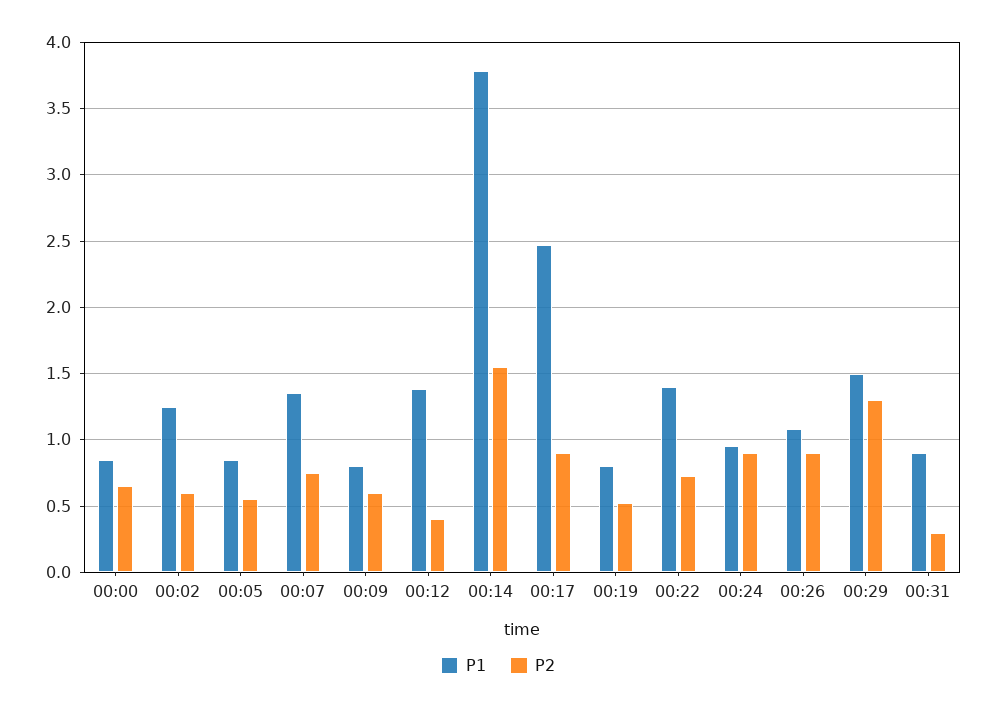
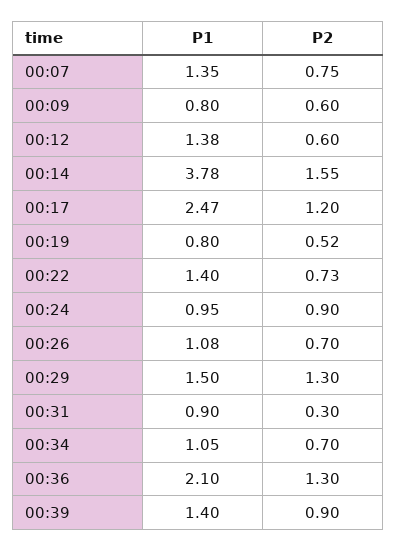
P1, 00:00: 0.85 -> none
P2, 00:00: 0.65 -> none
P1, 00:02: 1.25 -> none
P2, 00:02: 0.6 -> none
P1, 00:05: 0.85 -> none
P2, 00:05: 0.55 -> none
P2, 00:12: 0.4 -> 0.6
P2, 00:17: 0.9 -> 1.2
P2, 00:26: 0.9 -> 0.7
P1, 00:34: none -> 1.05
P2, 00:34: none -> 0.7
P1, 00:36: none -> 2.1
P2, 00:36: none -> 1.3
P1, 00:39: none -> 1.4
P2, 00:39: none -> 0.9

